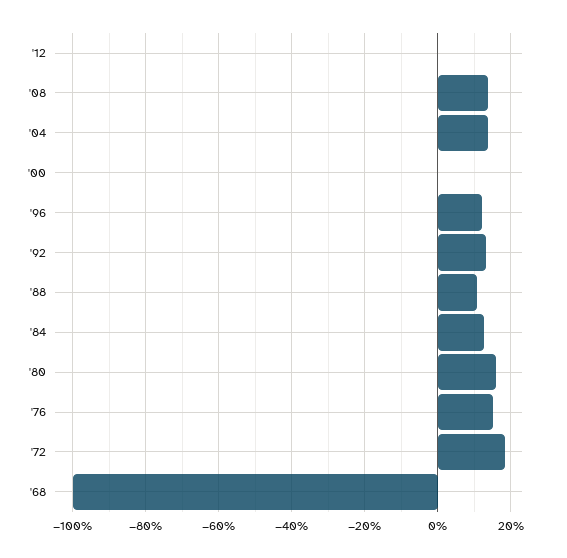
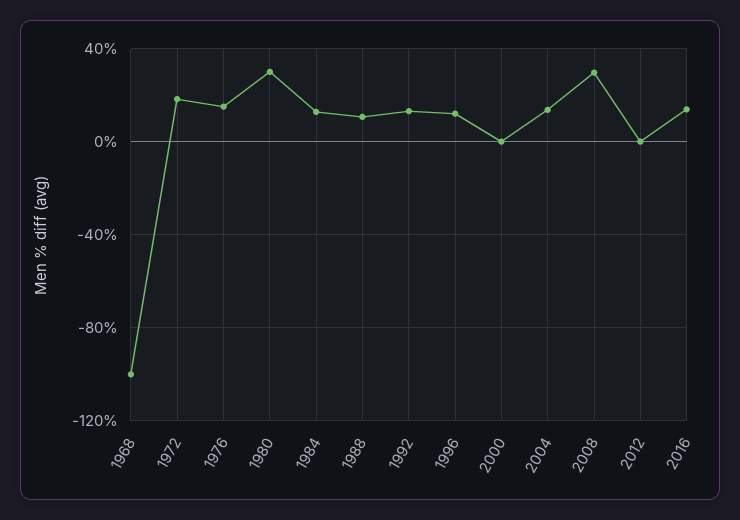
'08: 14 -> 30
'80: 16 -> 30
2016: none -> 15

